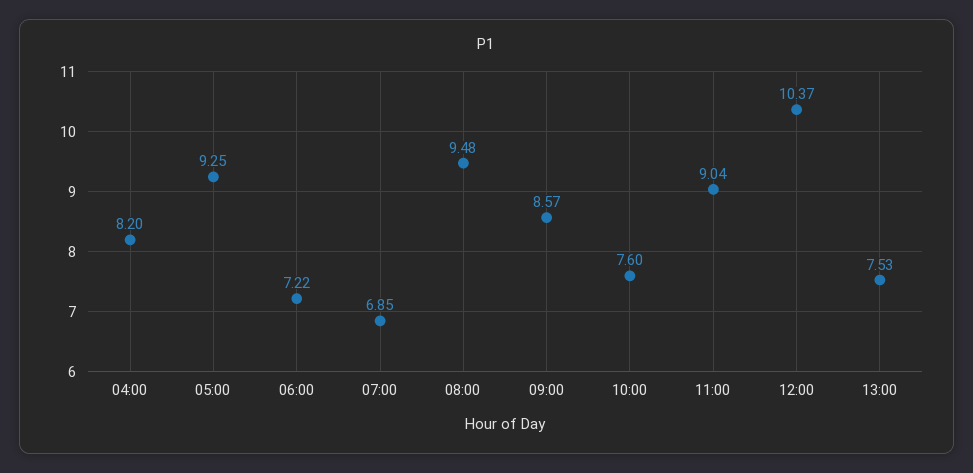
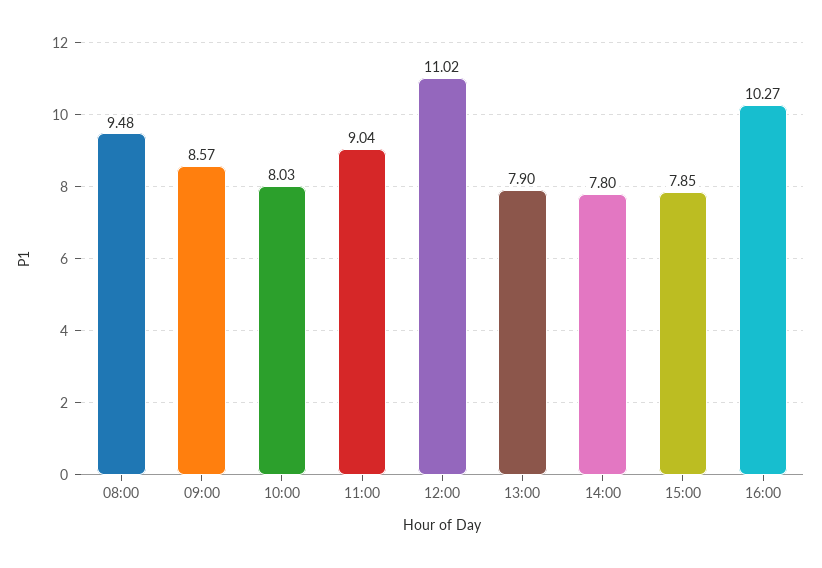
04:00: 8.2 -> none
05:00: 9.25 -> none
06:00: 7.22 -> none
07:00: 6.85 -> none
10:00: 7.6 -> 8.03
12:00: 10.37 -> 11.02
13:00: 7.53 -> 7.9
14:00: none -> 7.8
15:00: none -> 7.85
16:00: none -> 10.27

